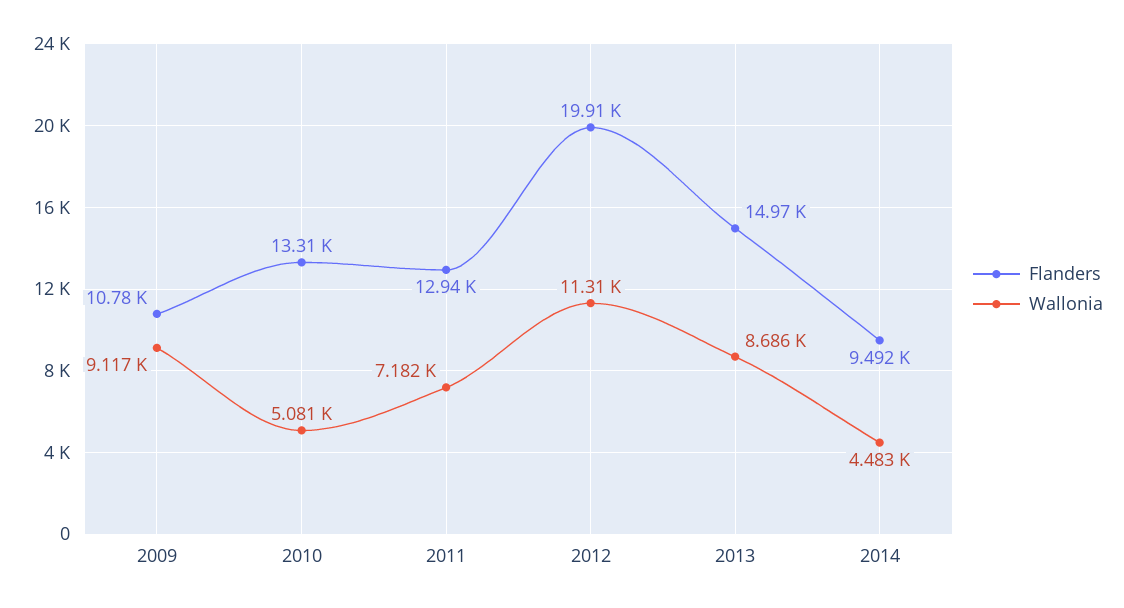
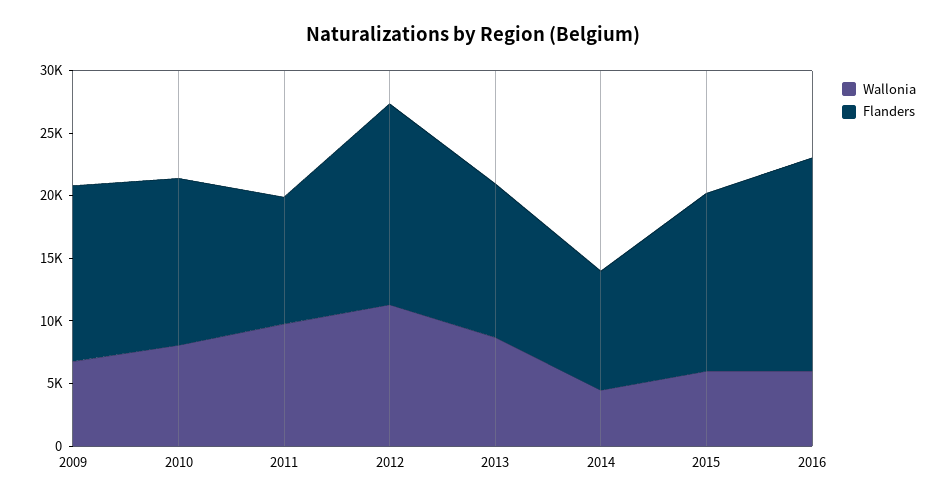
Flanders, 2009: 10780 -> 14000
Wallonia, 2009: 9117 -> 7000
Wallonia, 2010: 5081 -> 8000
Flanders, 2011: 12940 -> 10000
Wallonia, 2011: 7182 -> 10000
Flanders, 2012: 19910 -> 16000
Flanders, 2013: 14970 -> 12000
Wallonia, 2015: none -> 6000
Flanders, 2015: none -> 14000
Wallonia, 2016: none -> 6000
Flanders, 2016: none -> 17000

